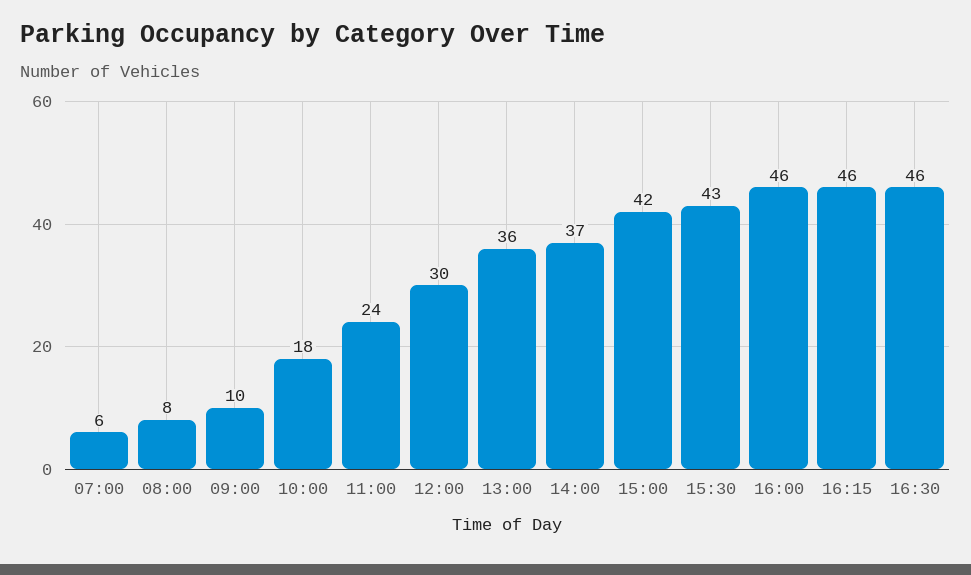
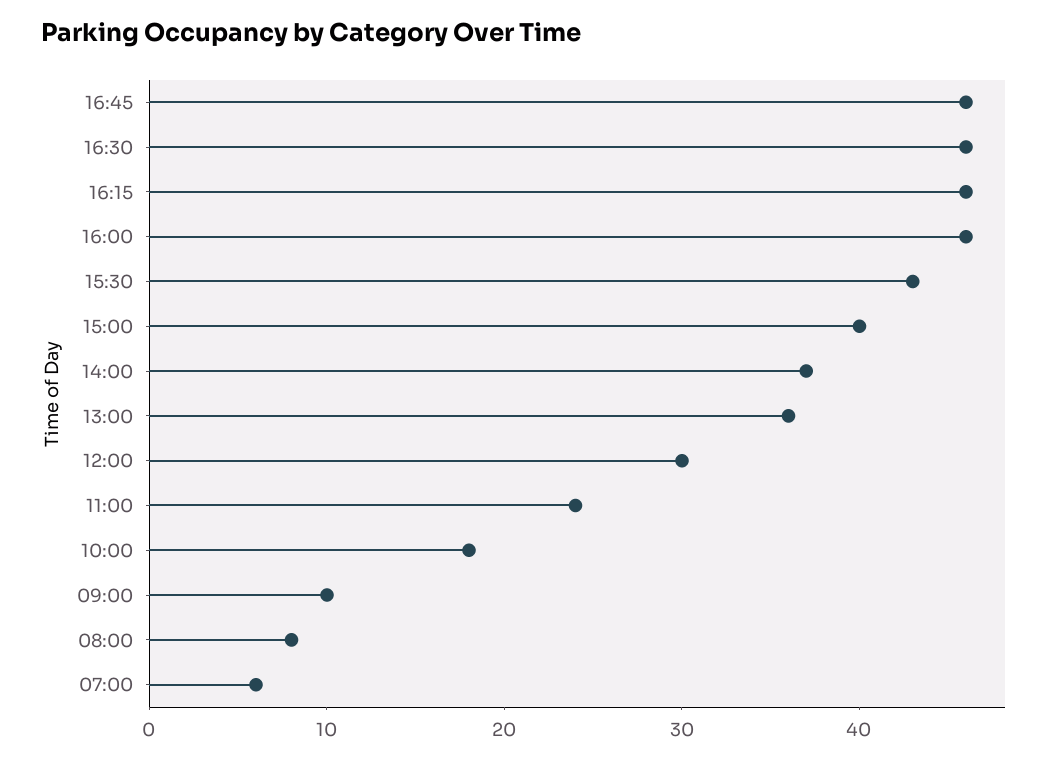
15:00: 42 -> 40
16:45: none -> 46

